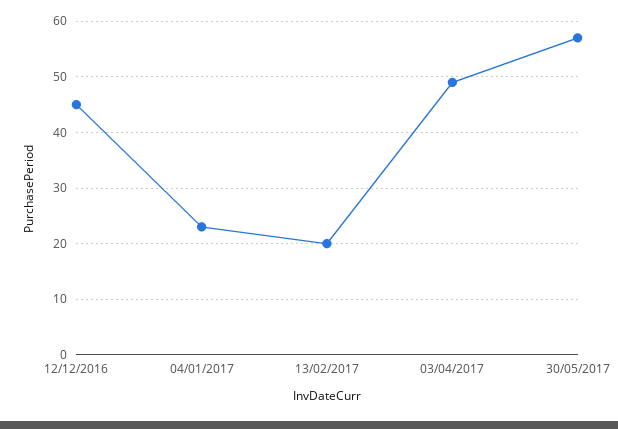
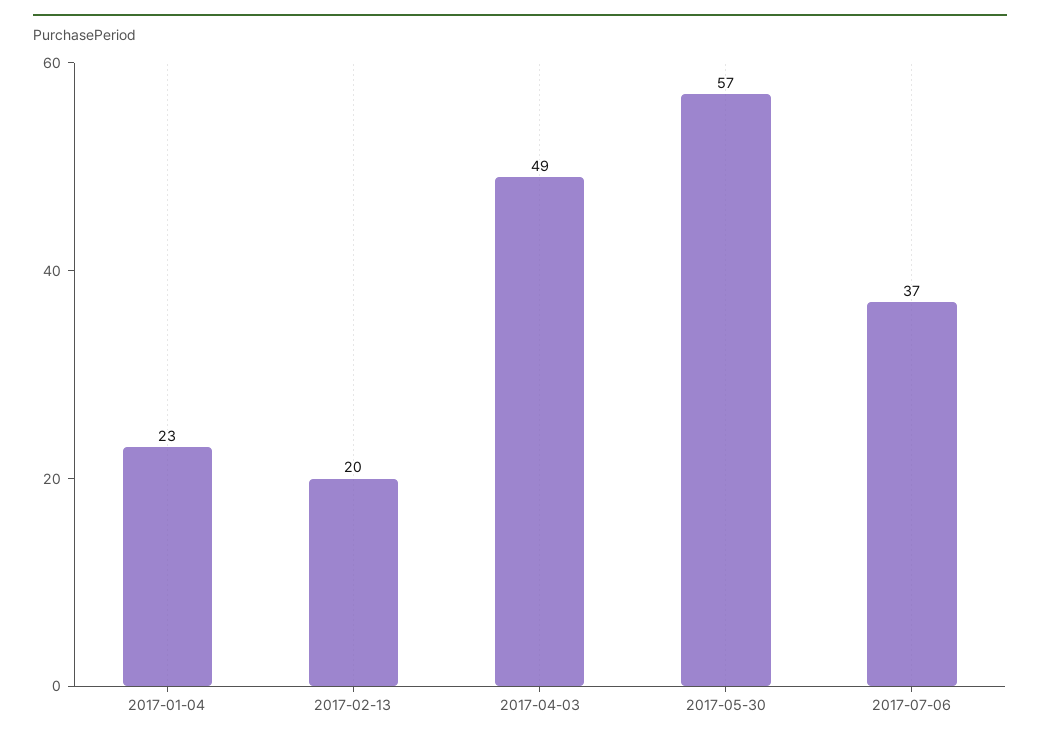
12/12/2016: 45 -> none
2017-07-06: none -> 37

